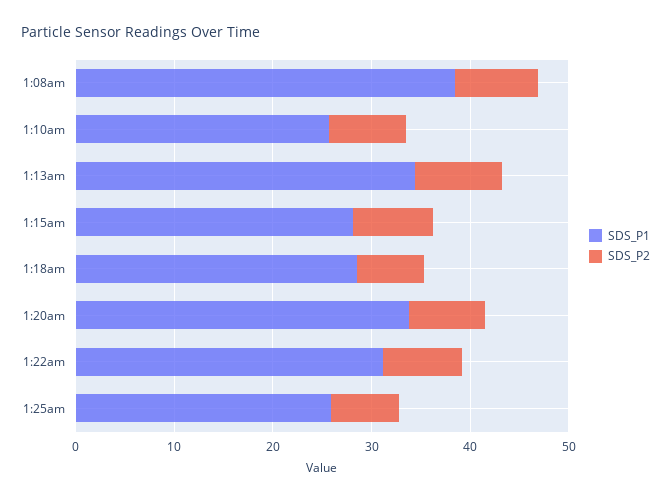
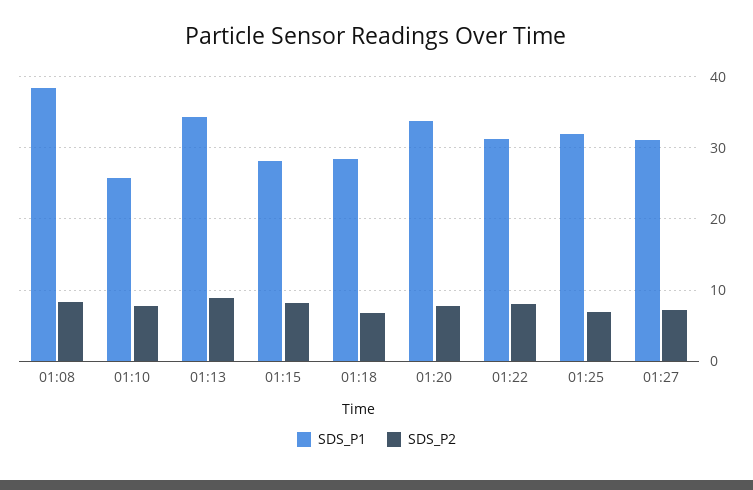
SDS_P1, 1:25am: 26 -> 32
SDS_P1, 01:27: none -> 31
SDS_P2, 01:27: none -> 7

